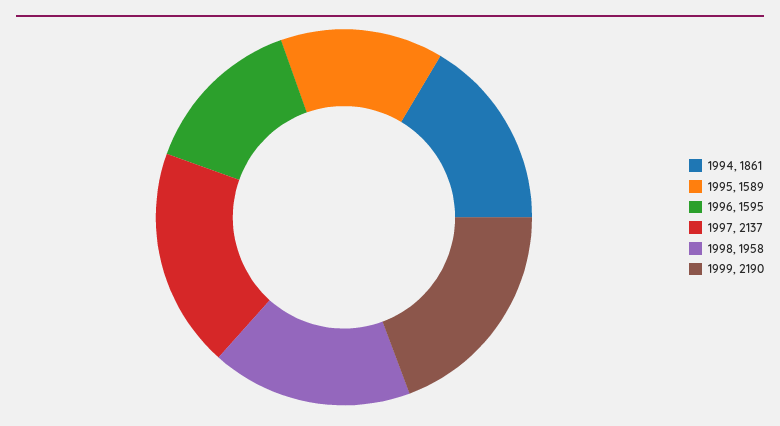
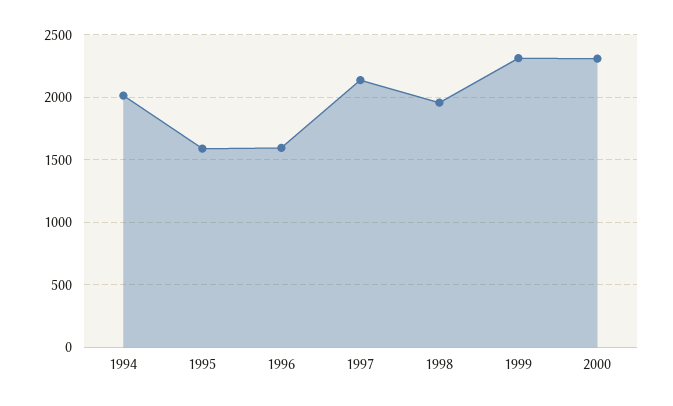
1994: 1861 -> 2000
1999: 2190 -> 2300
2000: none -> 2300

